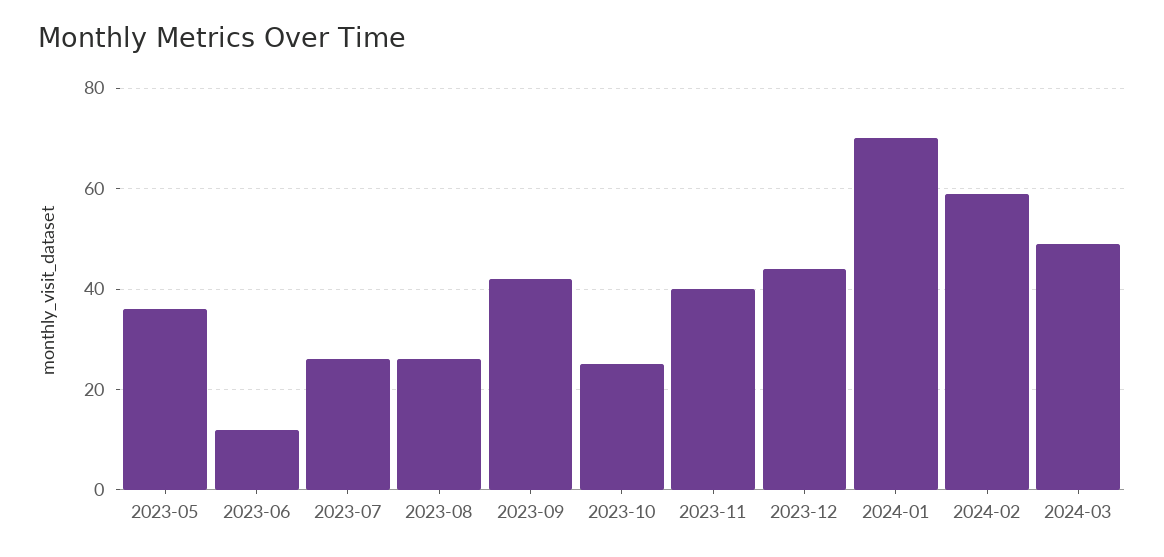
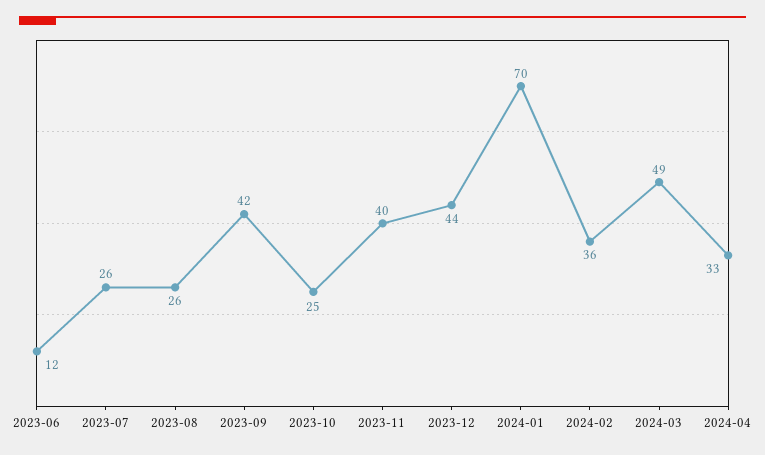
2023-05: 35 -> none
2024-02: 60 -> 36
2024-04: none -> 33

